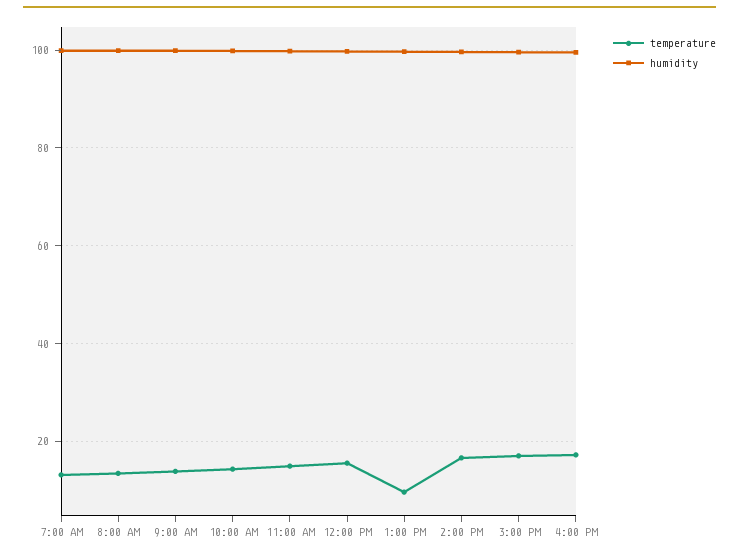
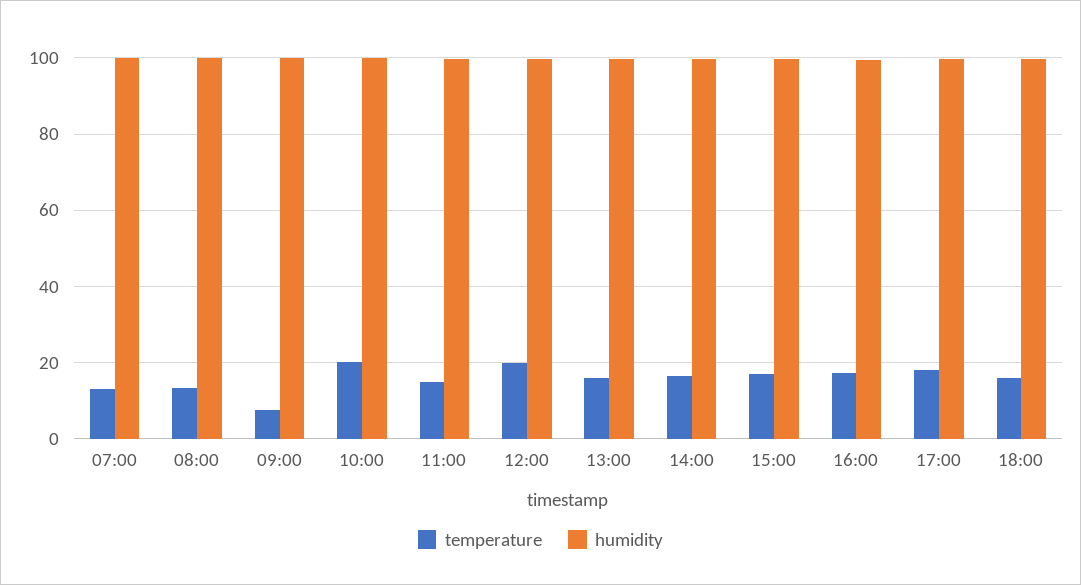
temperature, 9:00 AM: 14 -> 8
temperature, 10:00 AM: 14 -> 20
temperature, 12:00 PM: 16 -> 20
temperature, 1:00 PM: 10 -> 16
temperature, 17:00: none -> 18
humidity, 17:00: none -> 100
temperature, 18:00: none -> 16
humidity, 18:00: none -> 100

